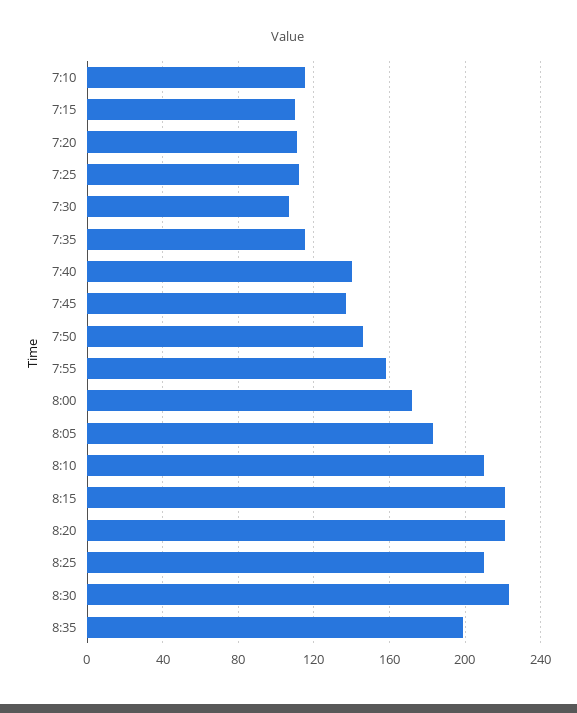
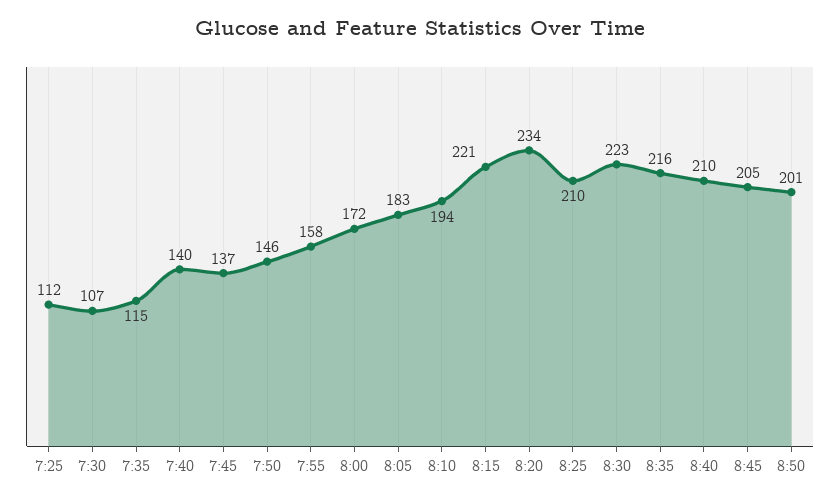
7:10: 115 -> none
7:15: 110 -> none
7:20: 110 -> none
8:10: 210 -> 194
8:20: 220 -> 234
8:35: 200 -> 216
8:40: none -> 210
8:45: none -> 205
8:50: none -> 201

